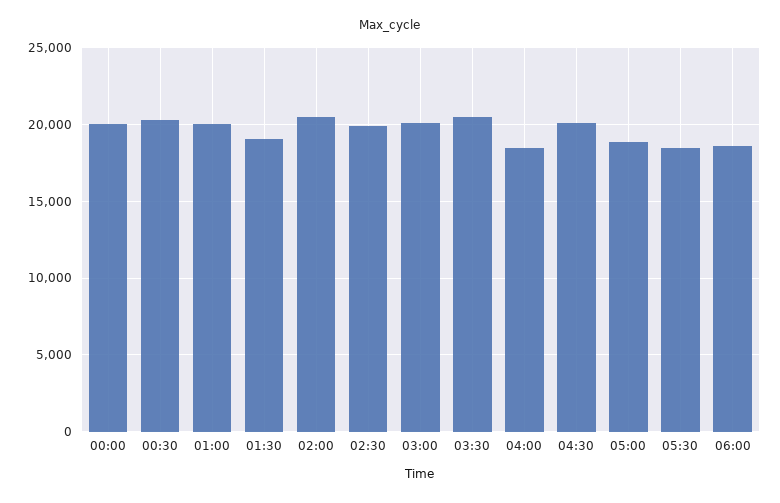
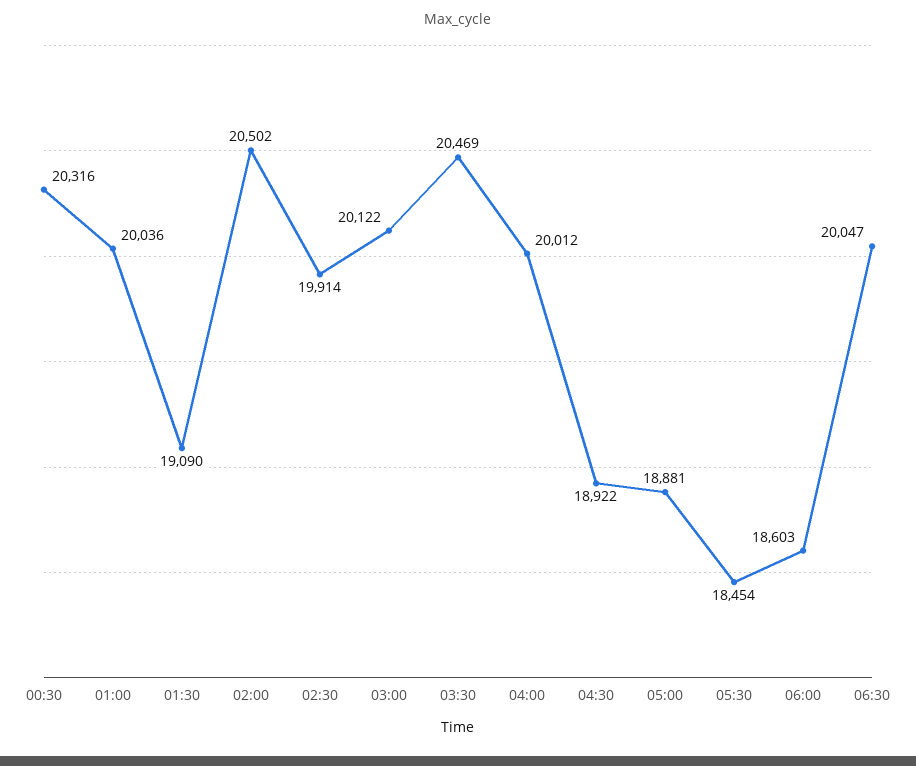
00:00: 20000 -> none
04:00: 18500 -> 20012
04:30: 20000 -> 18922
06:30: none -> 20047

